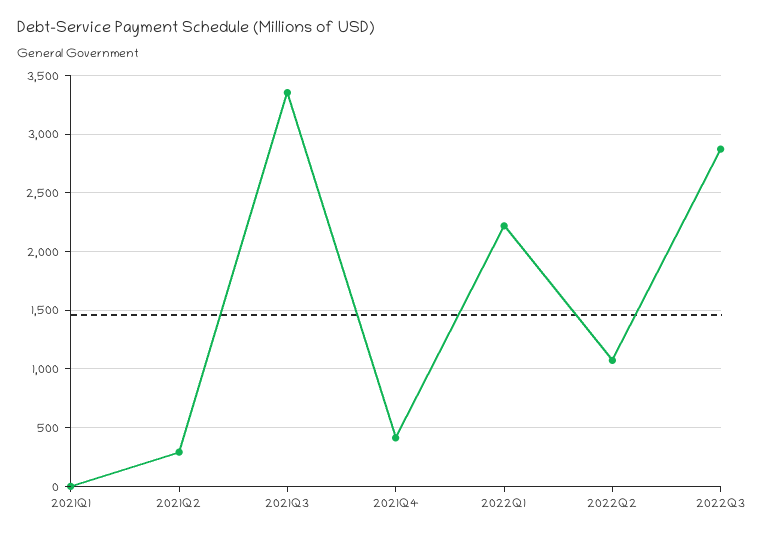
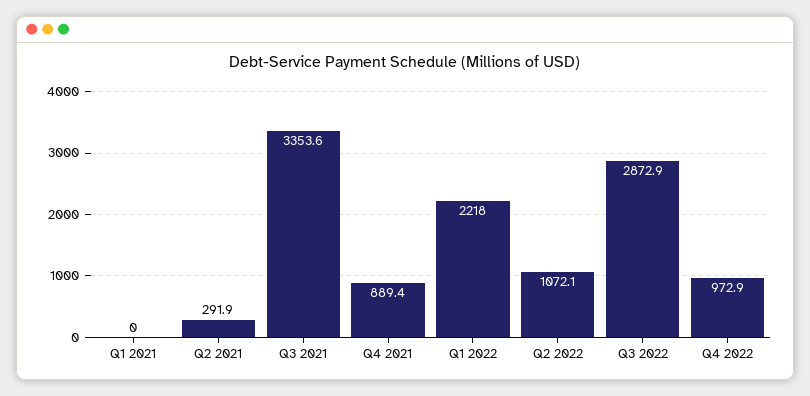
2021Q4: 400 -> 889.4
Q4 2022: none -> 972.9

